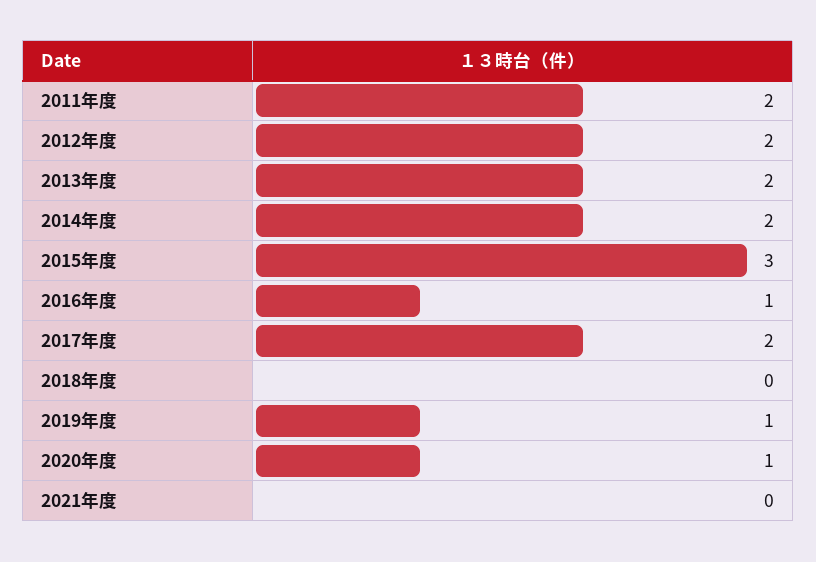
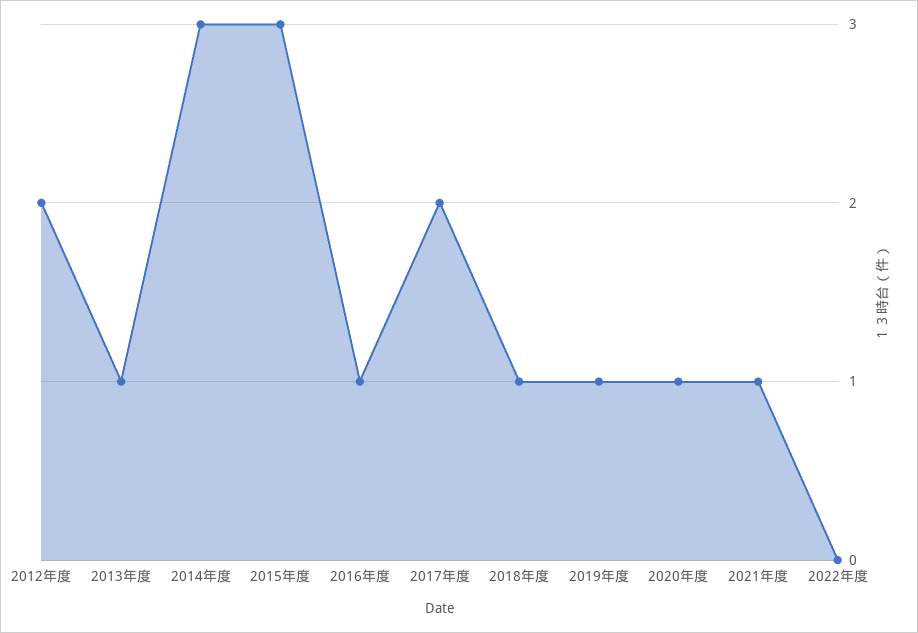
2011年度: 2 -> none
2013年度: 2 -> 1
2014年度: 2 -> 3
2018年度: 0 -> 1
2021年度: 0 -> 1
2022年度: none -> 0

